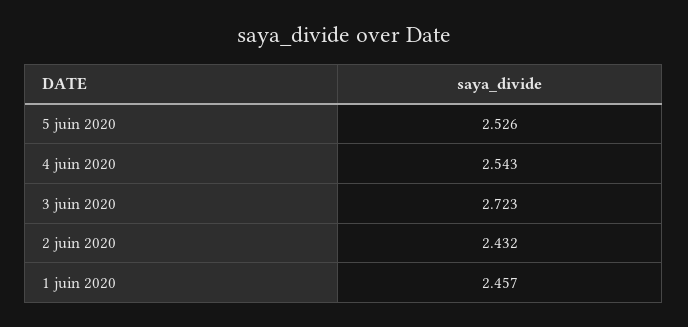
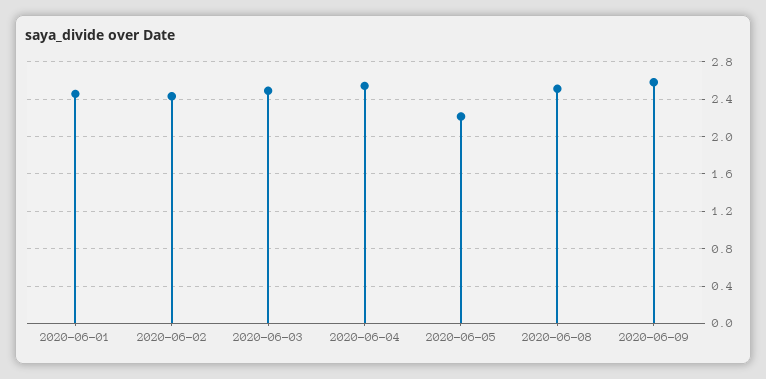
5 juin 2020: 2.526 -> 2.2
3 juin 2020: 2.723 -> 2.5
2020-06-08: none -> 2.5
2020-06-09: none -> 2.6

